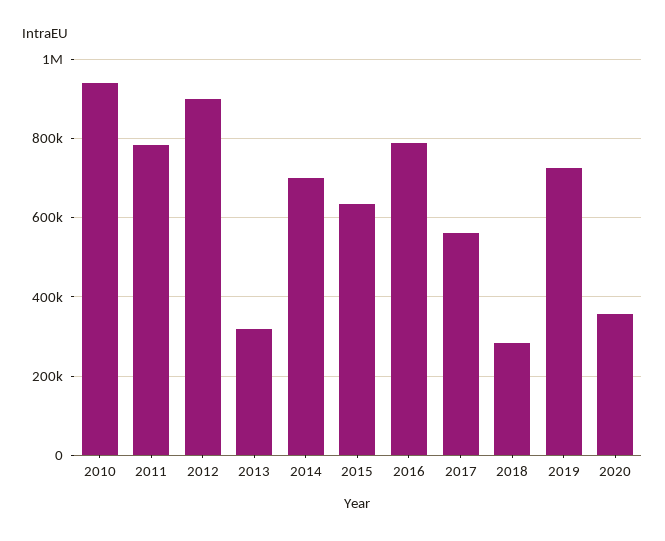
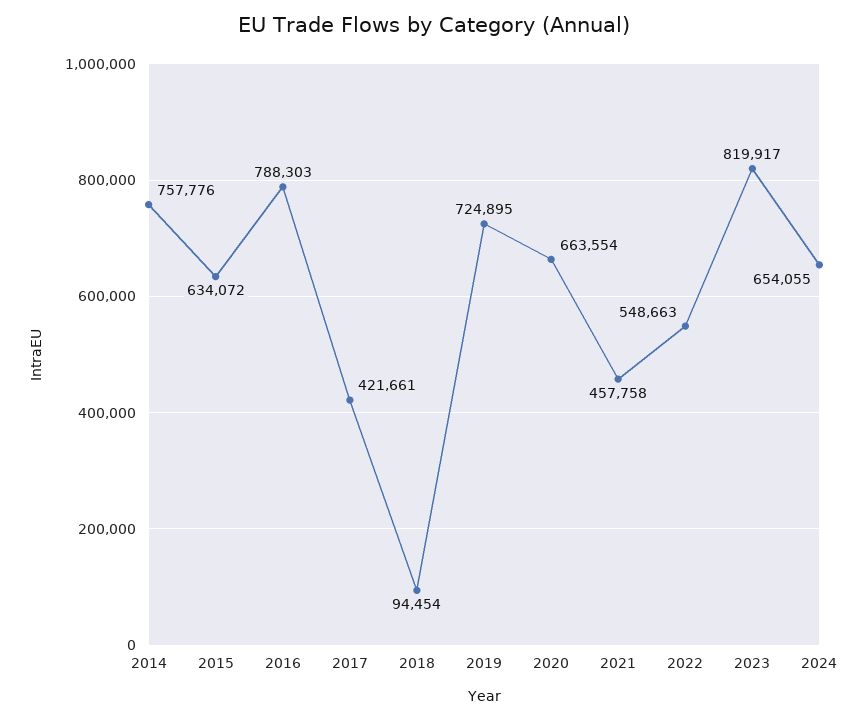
2010: 940000 -> none
2011: 780000 -> none
2012: 900000 -> none
2013: 320000 -> none
2014: 700000 -> 757776
2017: 560000 -> 421661
2018: 280000 -> 94454
2020: 360000 -> 663554
2021: none -> 457758
2022: none -> 548663
2023: none -> 819917
2024: none -> 654055

